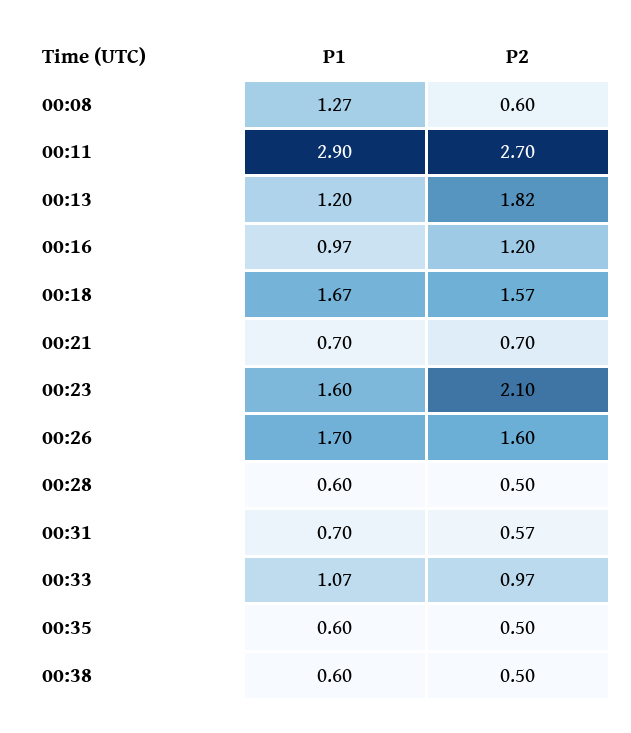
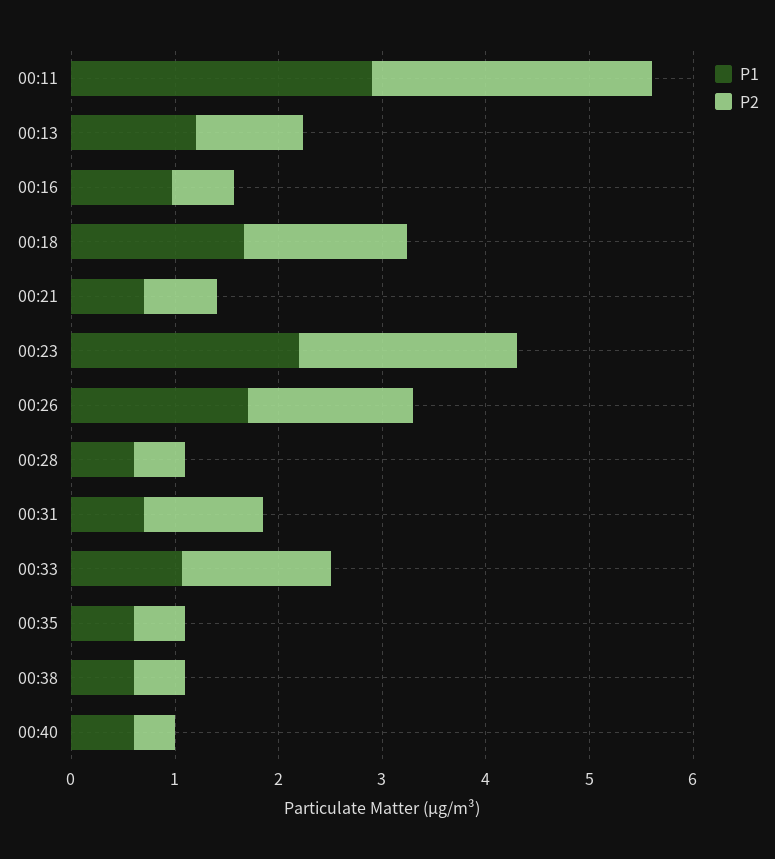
P1, 00:08: 1.27 -> none
P2, 00:08: 0.6 -> none
P2, 00:13: 1.82 -> 1
P2, 00:16: 1.2 -> 0.6
P1, 00:23: 1.6 -> 2.2
P2, 00:31: 0.57 -> 1.2
P2, 00:33: 0.97 -> 1.4
P1, 00:40: none -> 0.6
P2, 00:40: none -> 0.4

